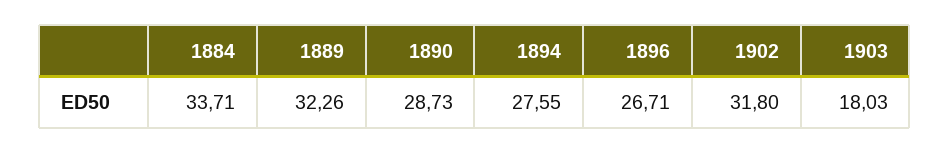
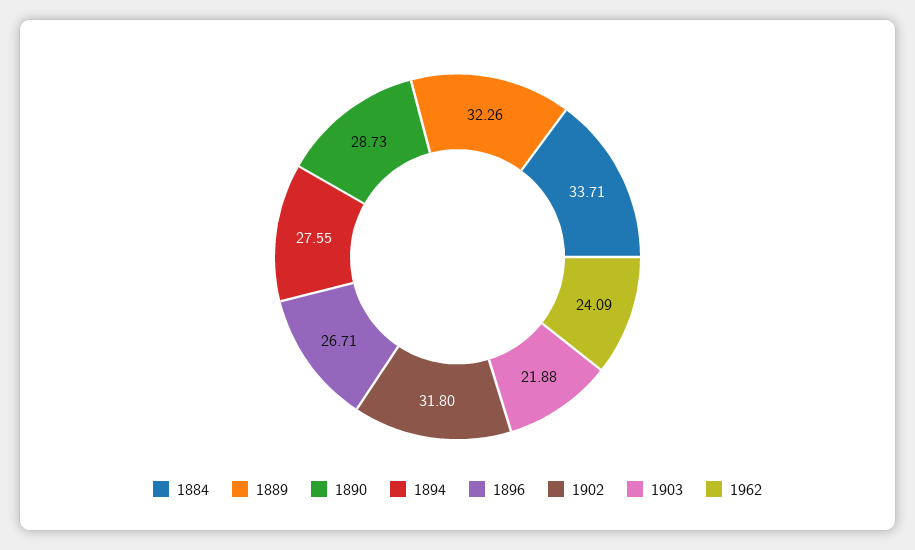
1903: 18.03 -> 21.88
1962: none -> 24.09

